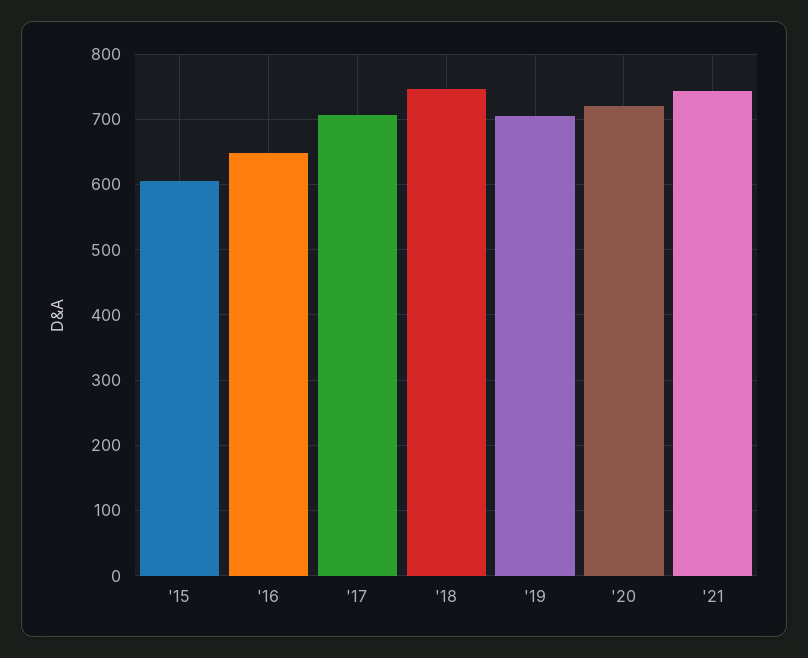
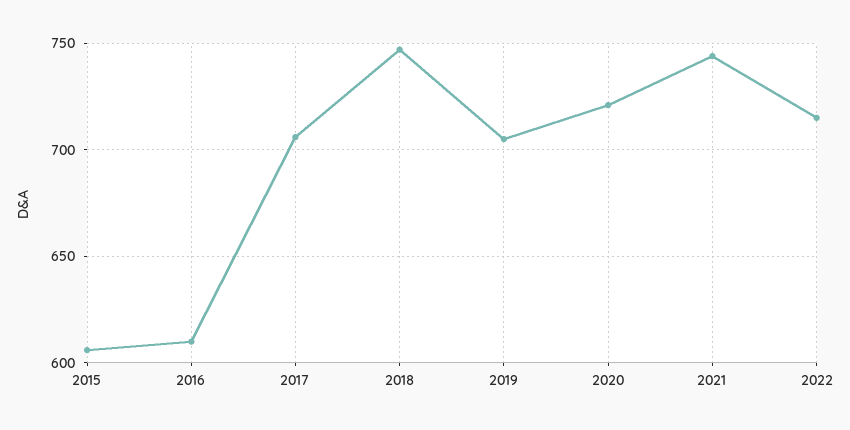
'16: 650 -> 610
2022: none -> 715

